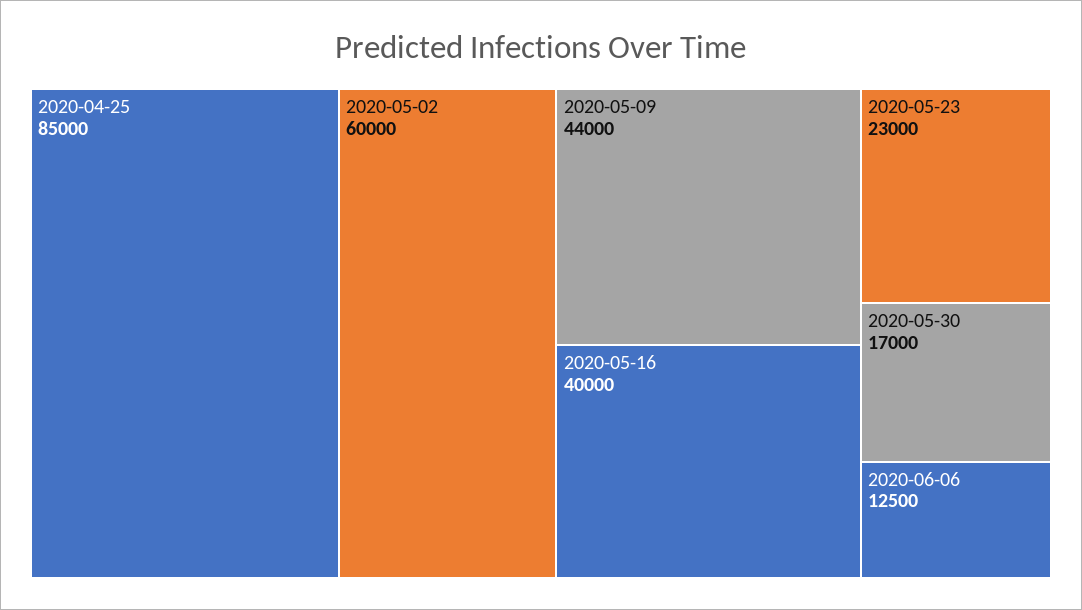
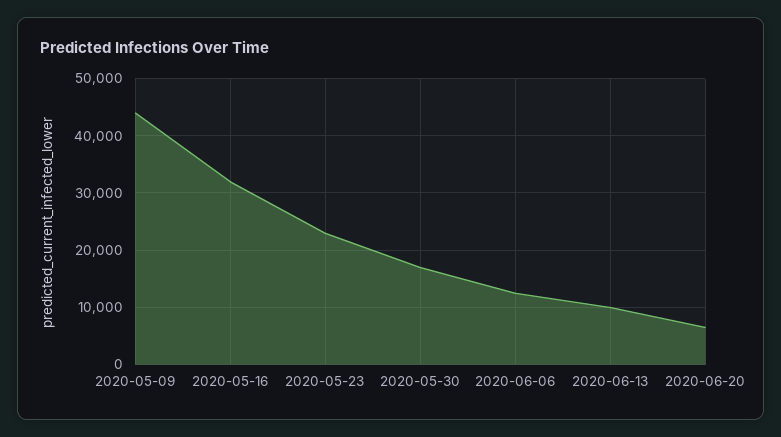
2020-04-25: 85000 -> none
2020-05-02: 60000 -> none
2020-05-16: 40000 -> 32000
2020-06-13: none -> 10000
2020-06-20: none -> 6000

